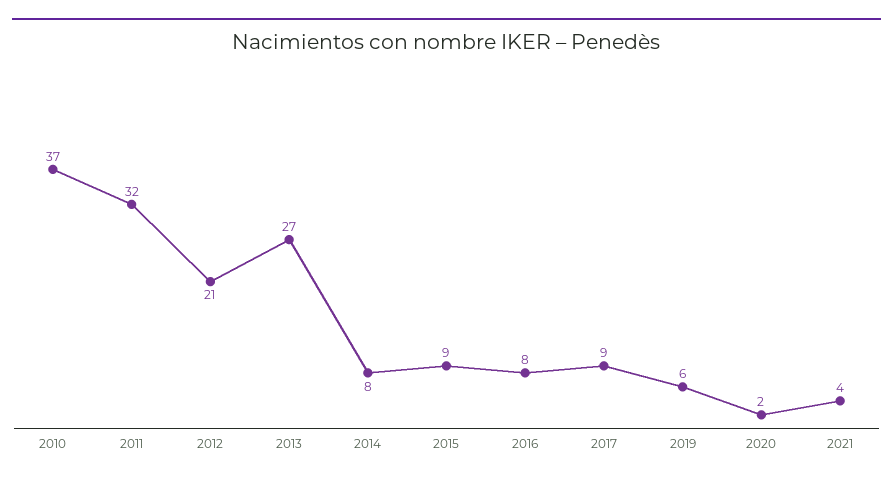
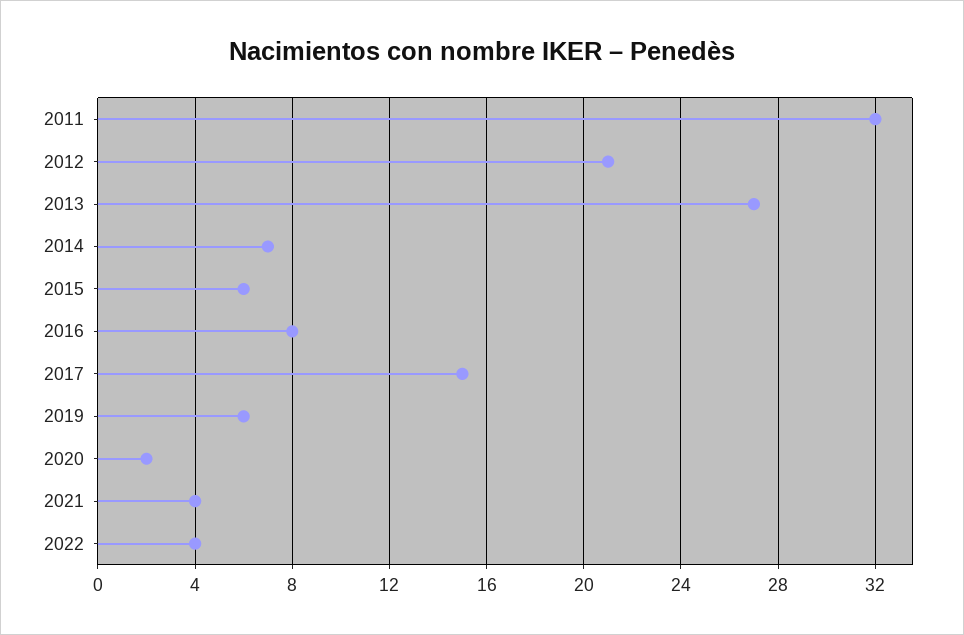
2010: 37 -> none
2014: 8 -> 7
2015: 9 -> 6
2017: 9 -> 15
2022: none -> 4

